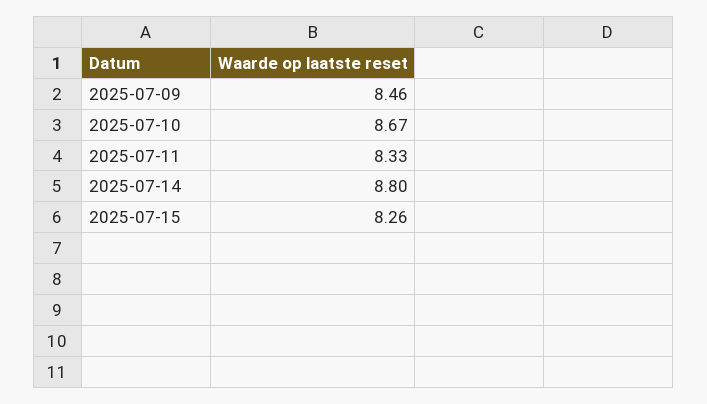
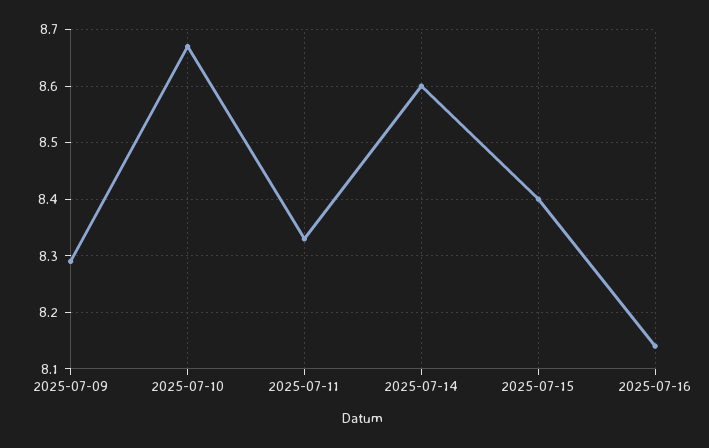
2025-07-09: 8.46 -> 8.3
2025-07-14: 8.8 -> 8.6
2025-07-15: 8.26 -> 8.4
2025-07-16: none -> 8.15

